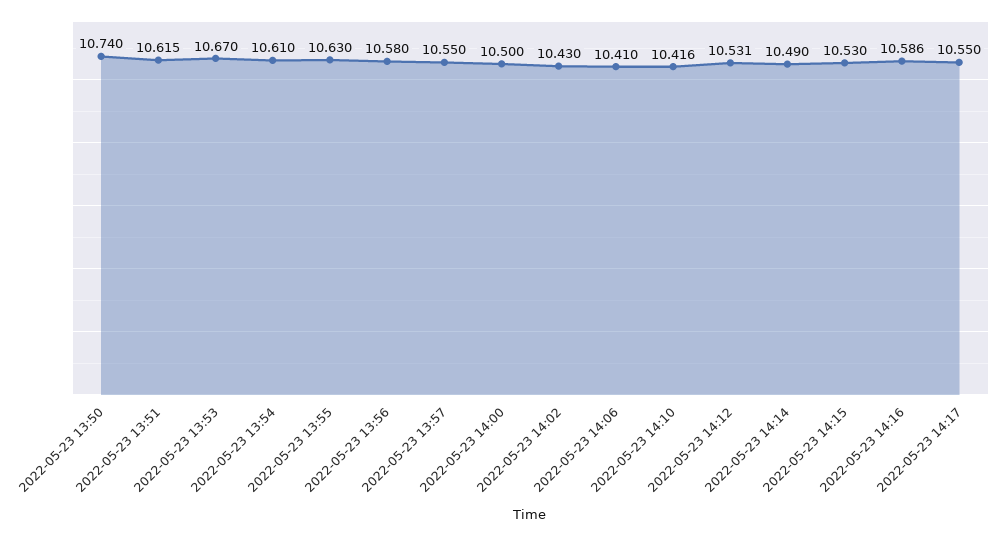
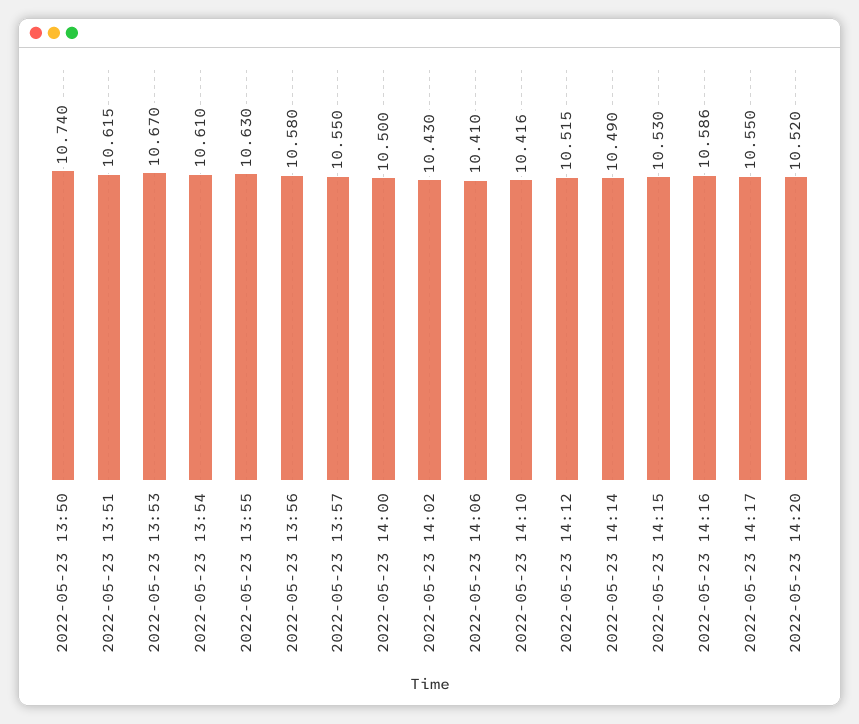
2022-05-23 14:12: 10.531 -> 10.515
2022-05-23 14:20: none -> 10.52

